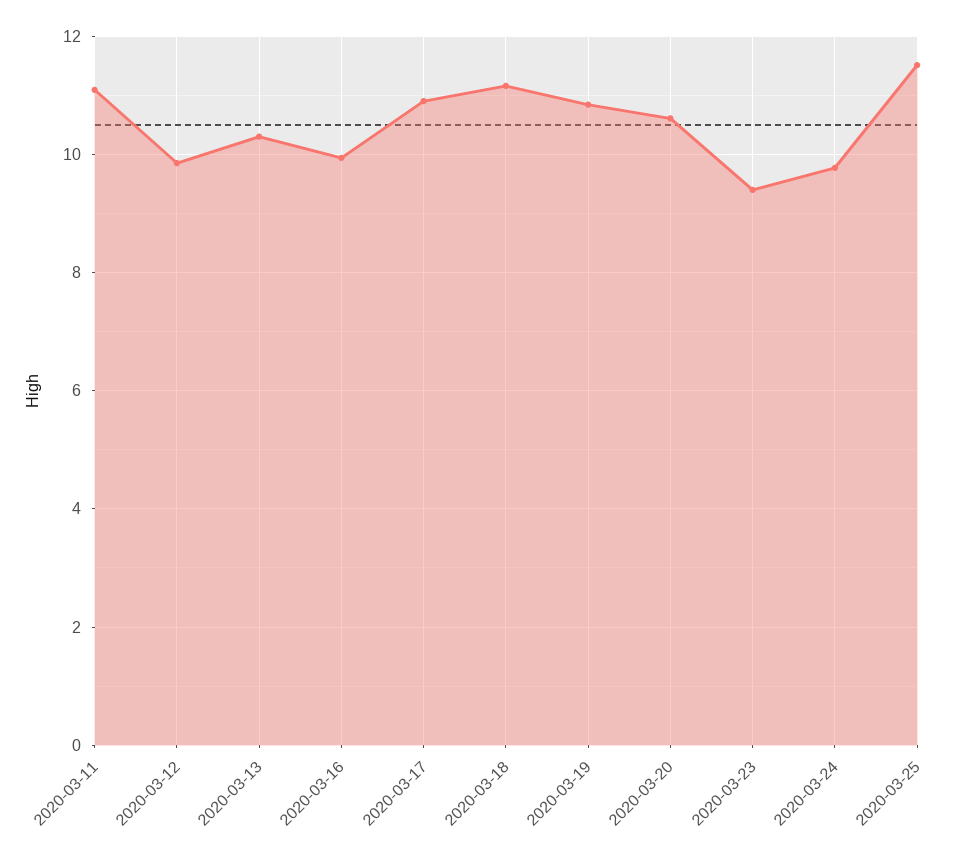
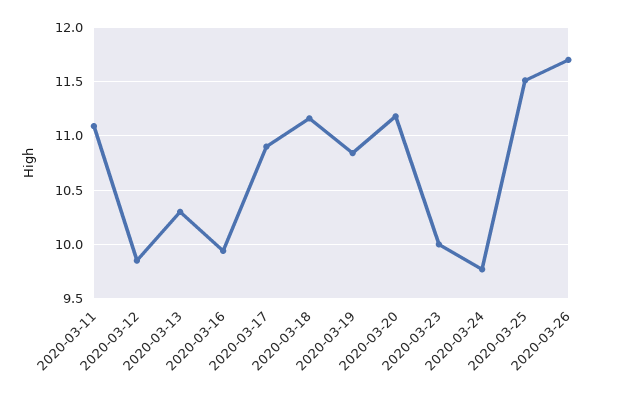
2020-03-20: 10.6 -> 11.2
2020-03-23: 9.4 -> 10
2020-03-26: none -> 11.7

